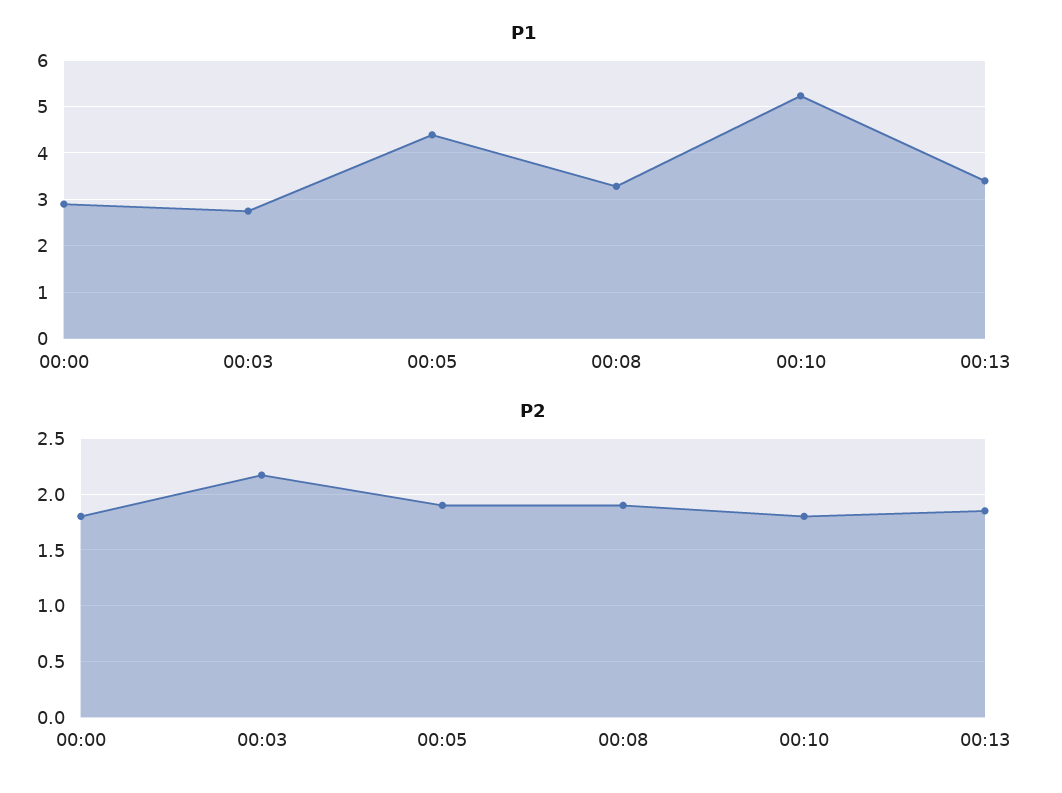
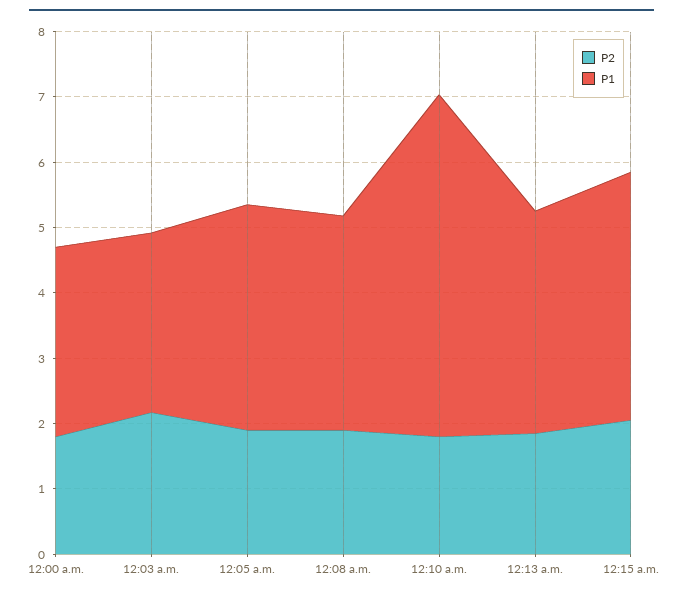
P1, 00:05: 4.4 -> 3.4
P2, 12:15 a.m.: none -> 2
P1, 12:15 a.m.: none -> 3.8

